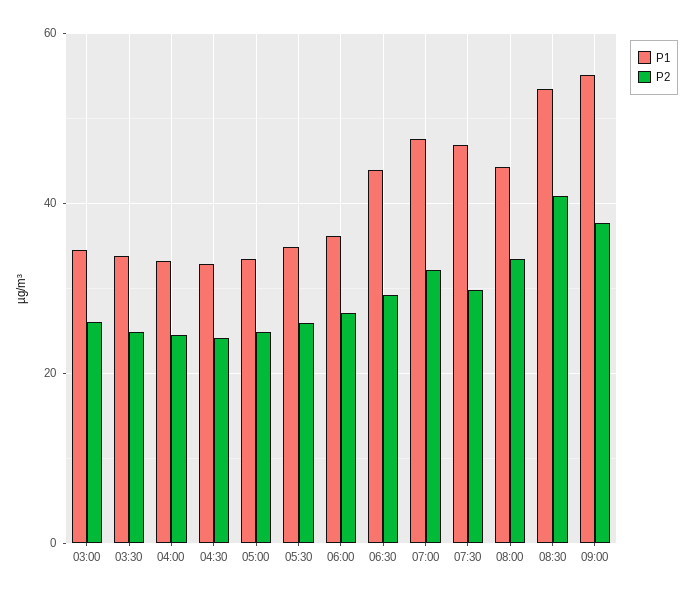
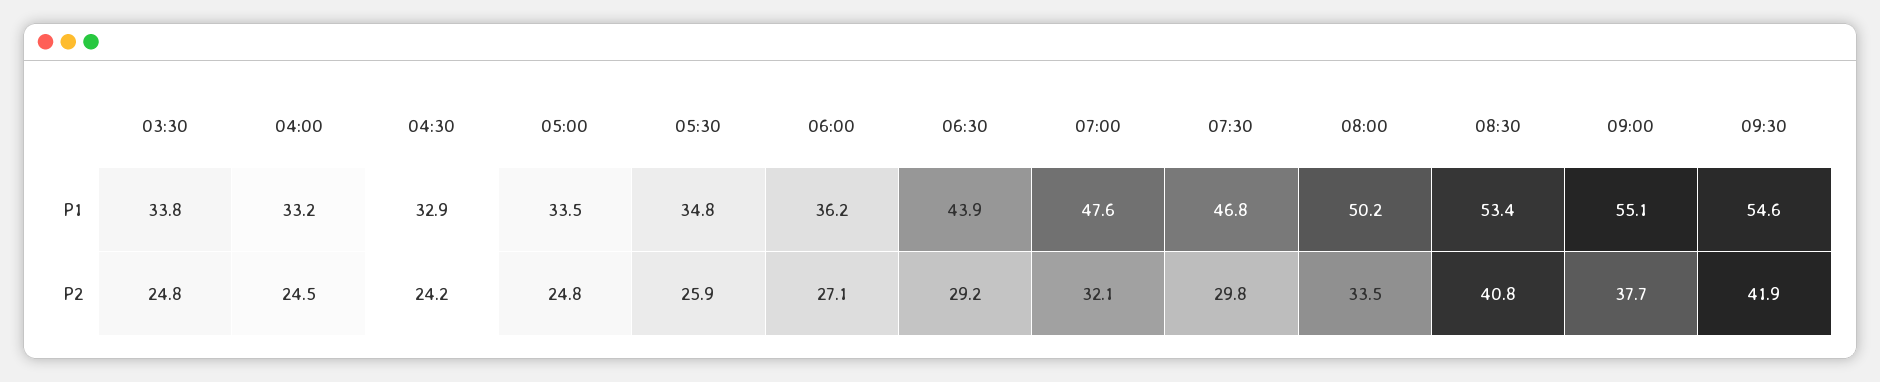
P1, 03:00: 34 -> none
P2, 03:00: 26 -> none
P1, 08:00: 44 -> 50.2
P1, 09:30: none -> 54.6
P2, 09:30: none -> 41.9

